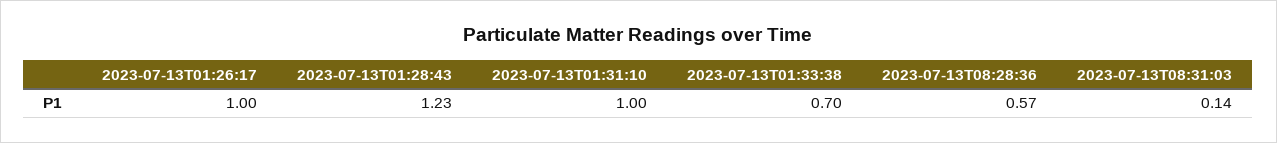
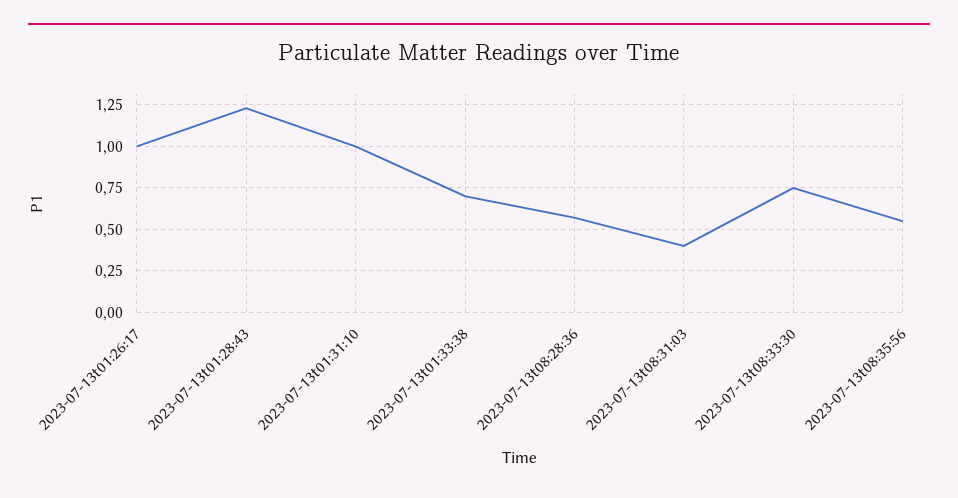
2023-07-13T08:31:03: 0.14 -> 0.4
2023-07-13t08:33:30: none -> 0.75
2023-07-13t08:35:56: none -> 0.55

